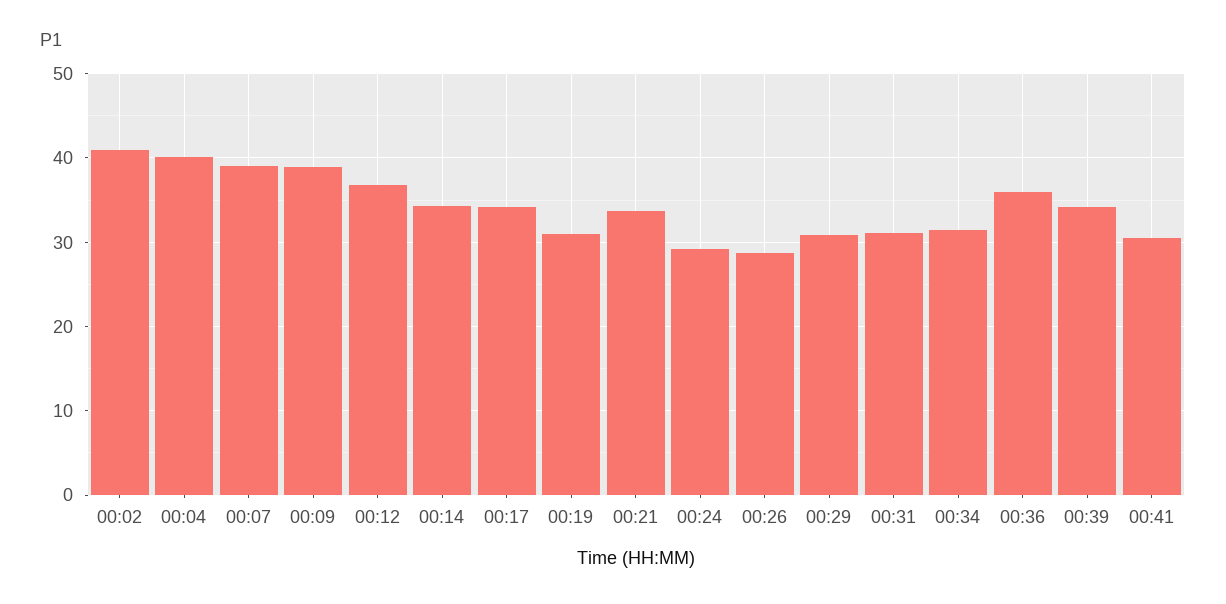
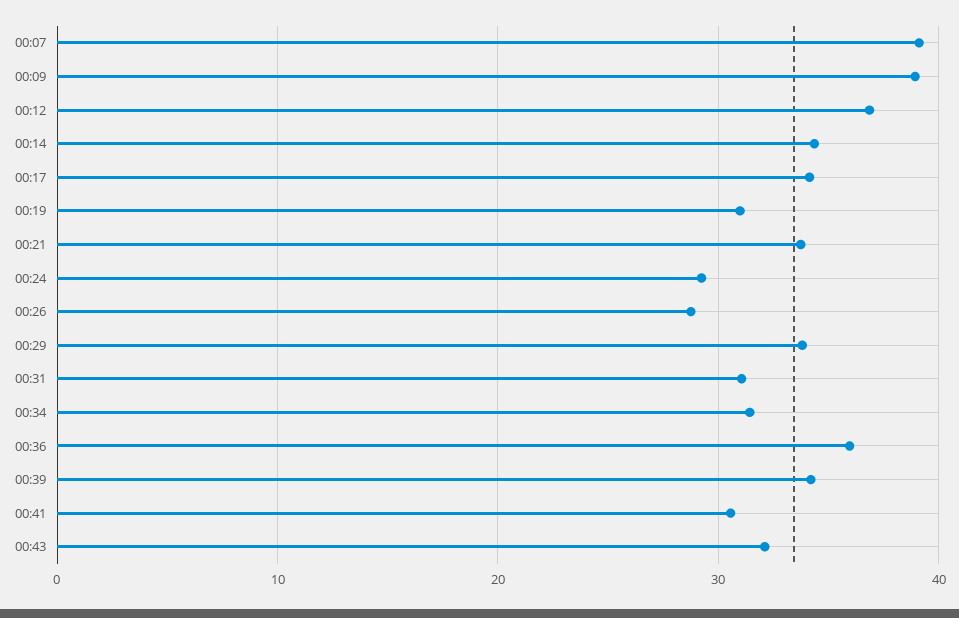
00:02: 41 -> none
00:04: 40 -> none
00:29: 31 -> 34
00:43: none -> 32

